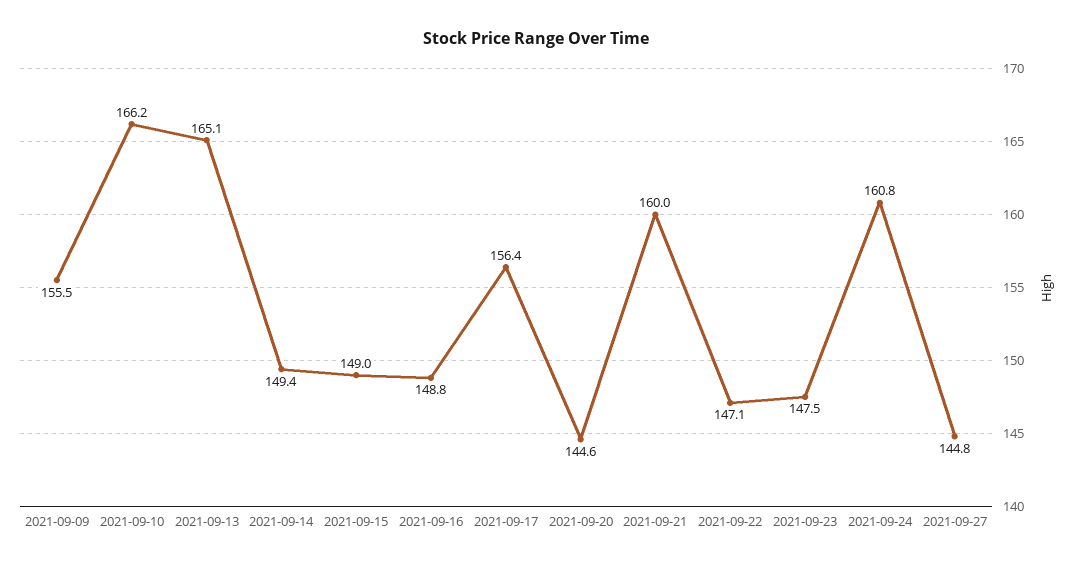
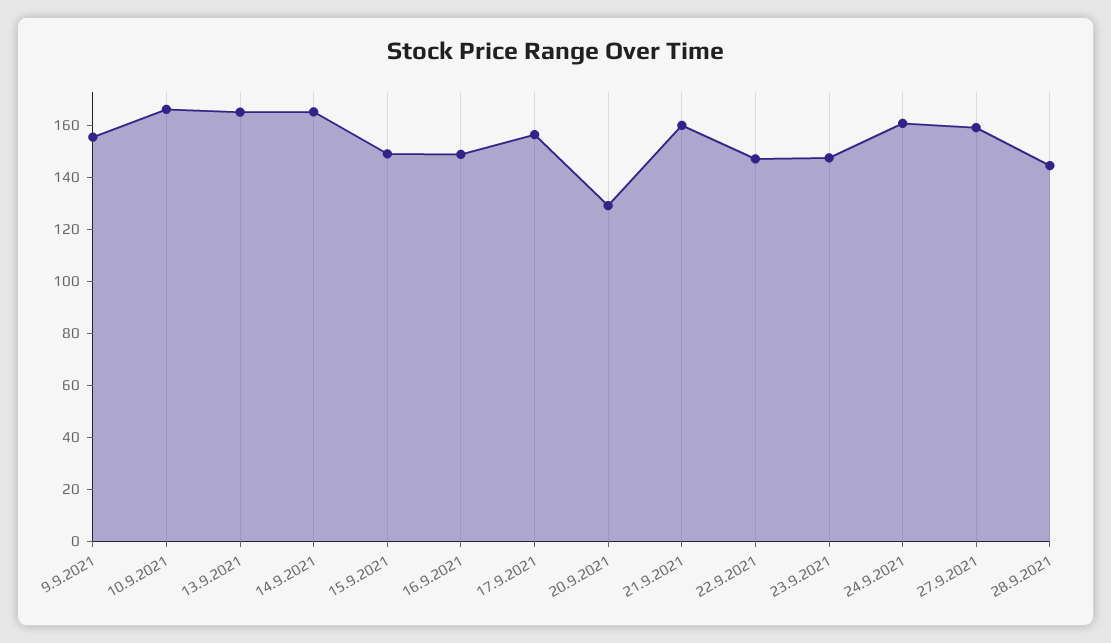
2021-09-14: 149.4 -> 165
2021-09-20: 144.6 -> 130
2021-09-27: 144.8 -> 160
28.9.2021: none -> 145

